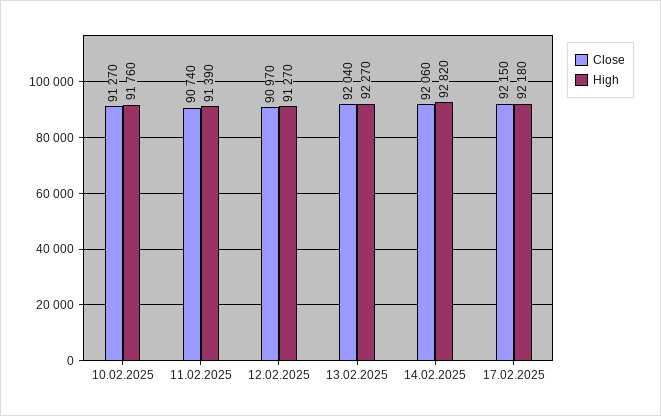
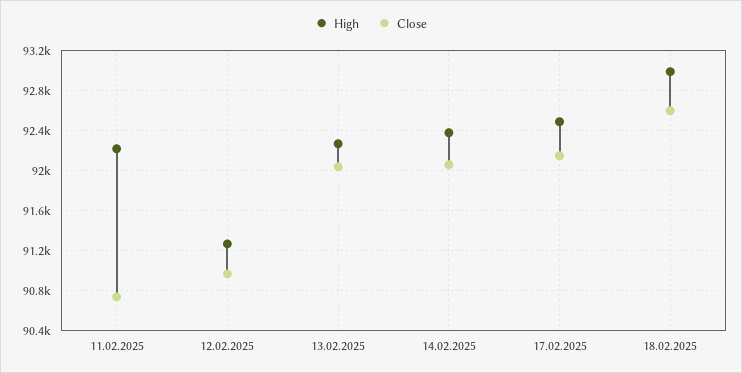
Close, 10.02.2025: 91270 -> none
High, 10.02.2025: 91760 -> none
High, 11.02.2025: 91390 -> 92200
High, 14.02.2025: 92820 -> 92400
High, 17.02.2025: 92180 -> 92500
High, 18.02.2025: none -> 93000
Close, 18.02.2025: none -> 92600

